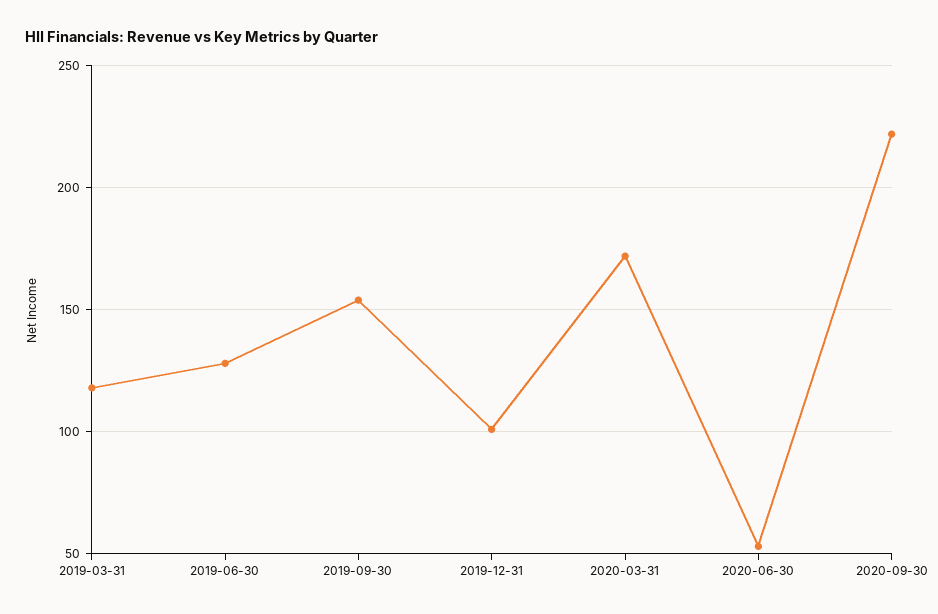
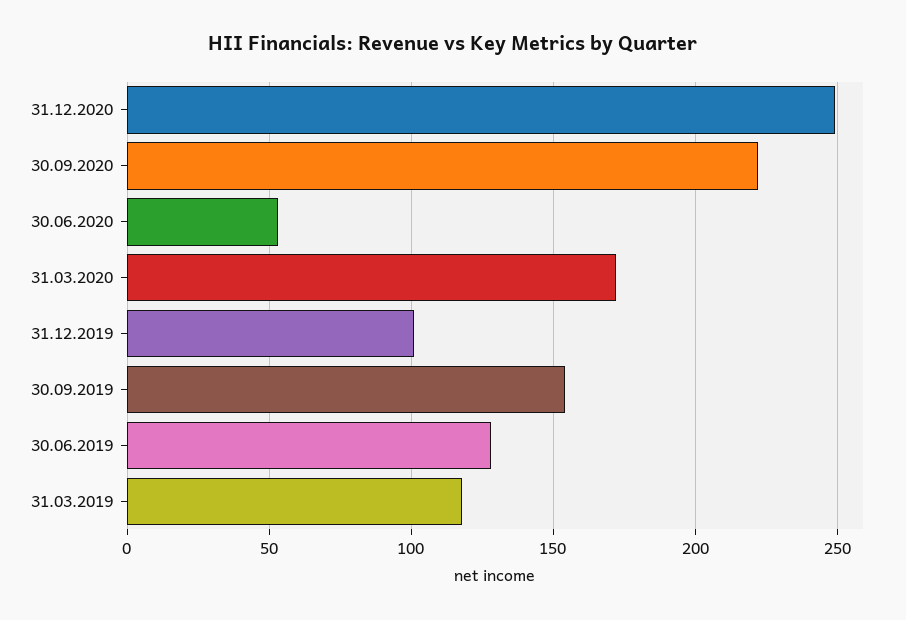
31.12.2020: none -> 250

